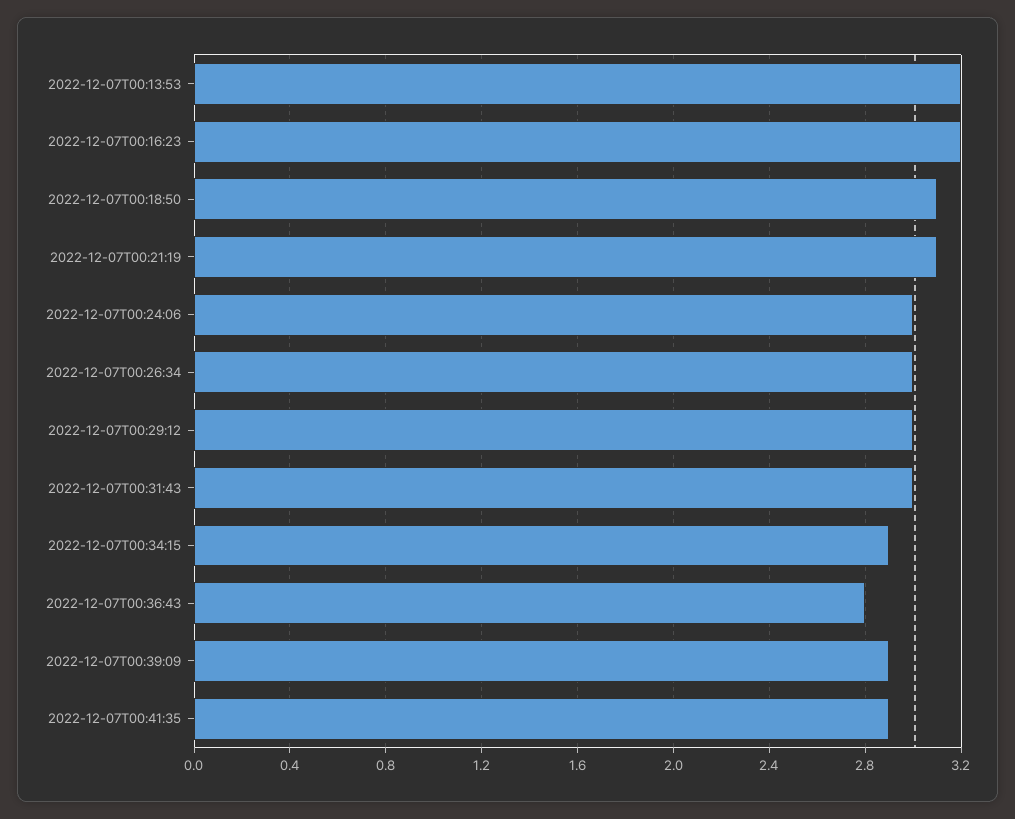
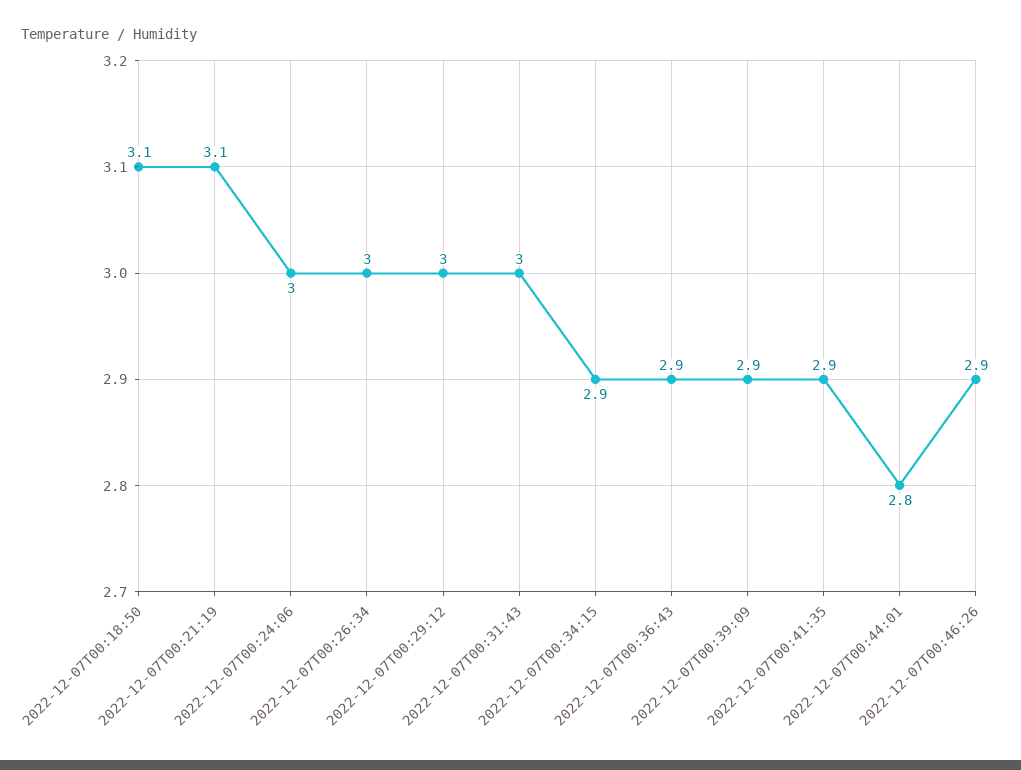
2022-12-07T00:13:53: 3.2 -> none
2022-12-07T00:16:23: 3.2 -> none
2022-12-07T00:36:43: 2.8 -> 2.9
2022-12-07T00:44:01: none -> 2.8
2022-12-07T00:46:26: none -> 2.9

